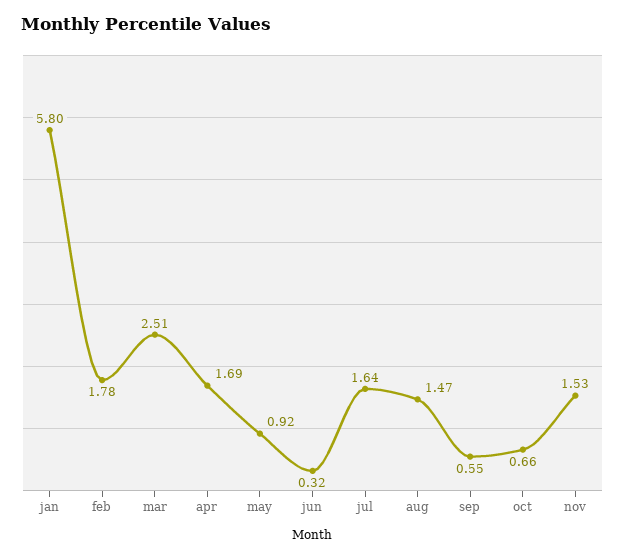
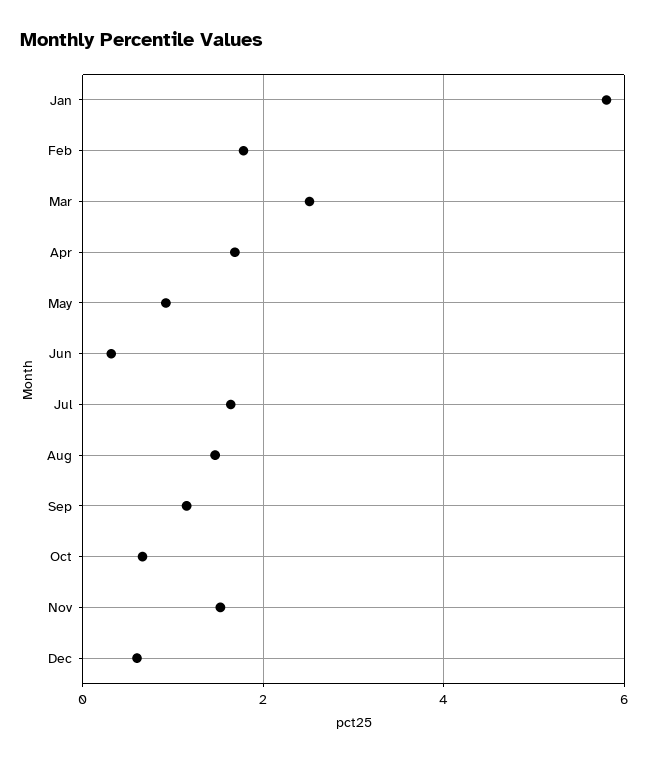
sep: 0.55 -> 1.2
Dec: none -> 0.6

